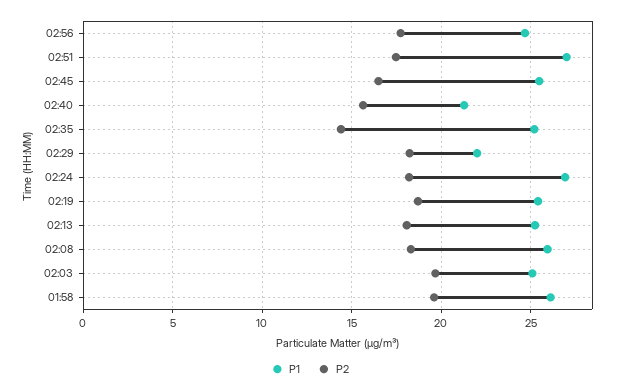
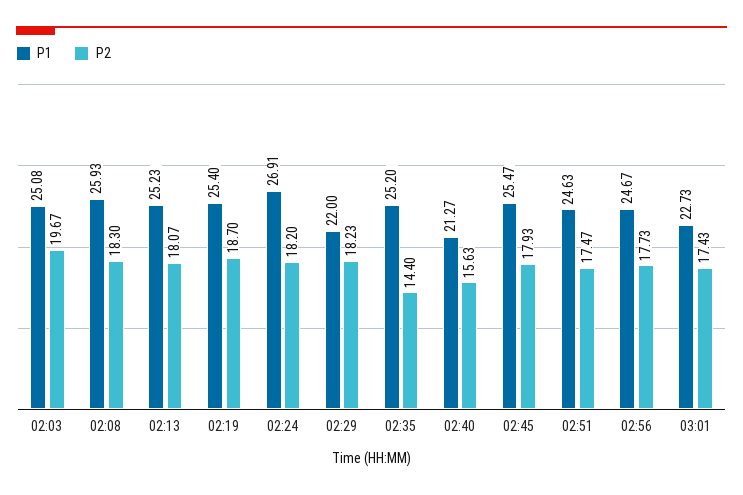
P1, 02:51: 27 -> 24.63
P2, 02:45: 16.5 -> 17.93
P1, 01:58: 26 -> none
P2, 01:58: 19.5 -> none
P1, 03:01: none -> 22.73
P2, 03:01: none -> 17.43

